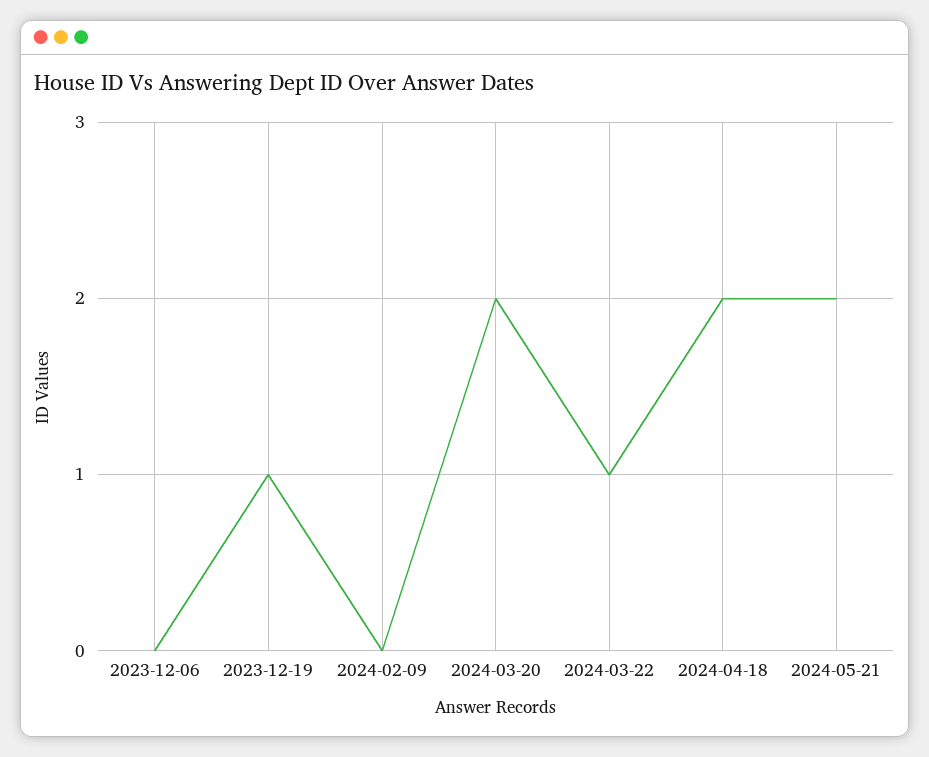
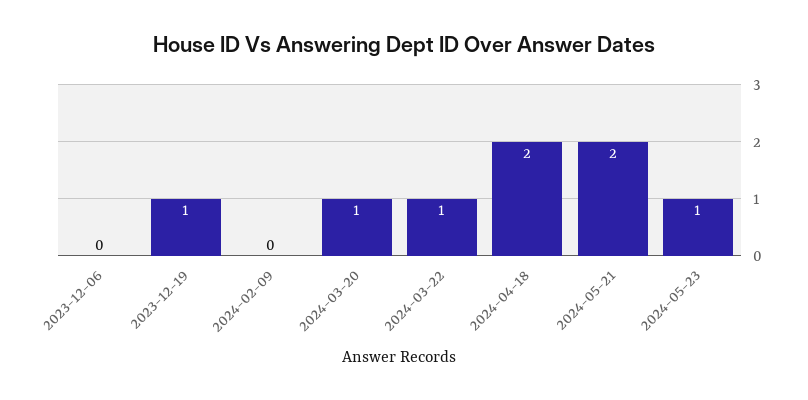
2024-03-20: 2 -> 1
2024-05-23: none -> 1

